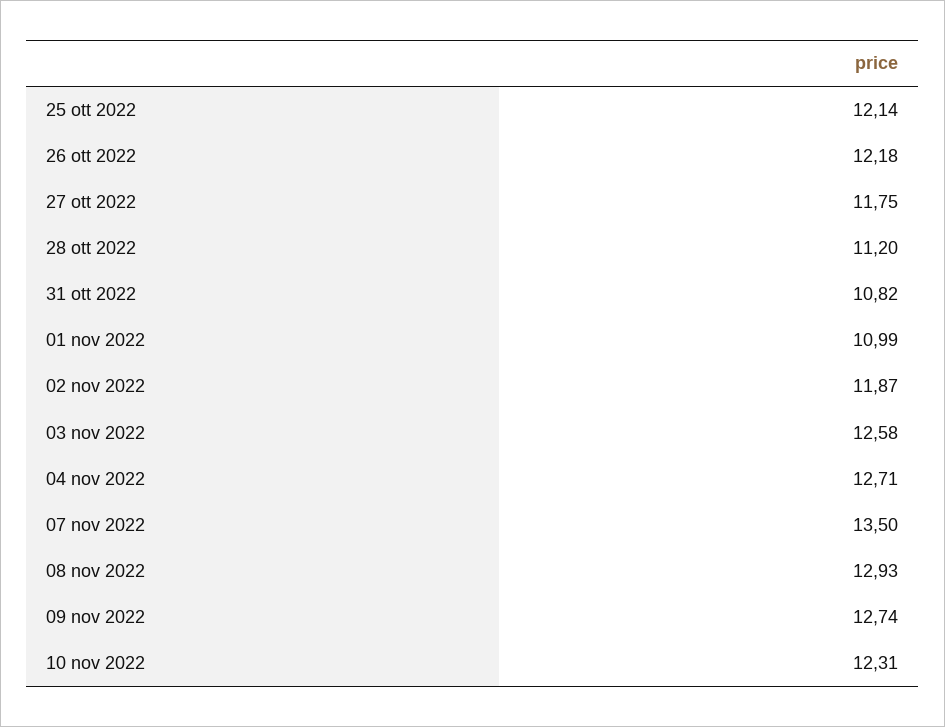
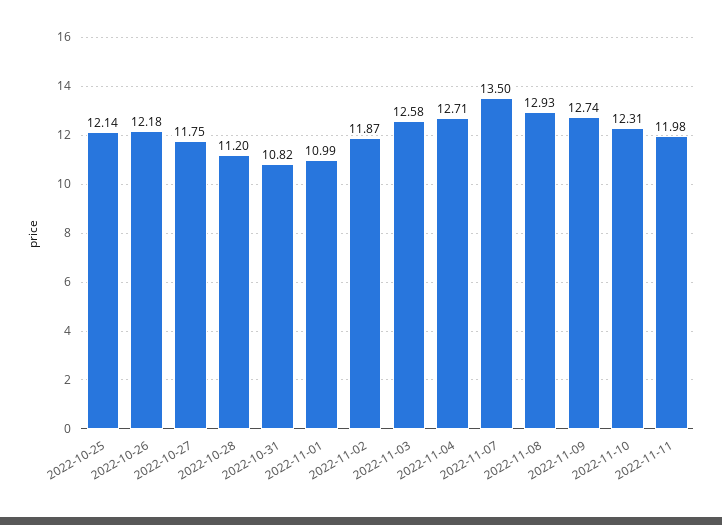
2022-11-11: none -> 11.98

